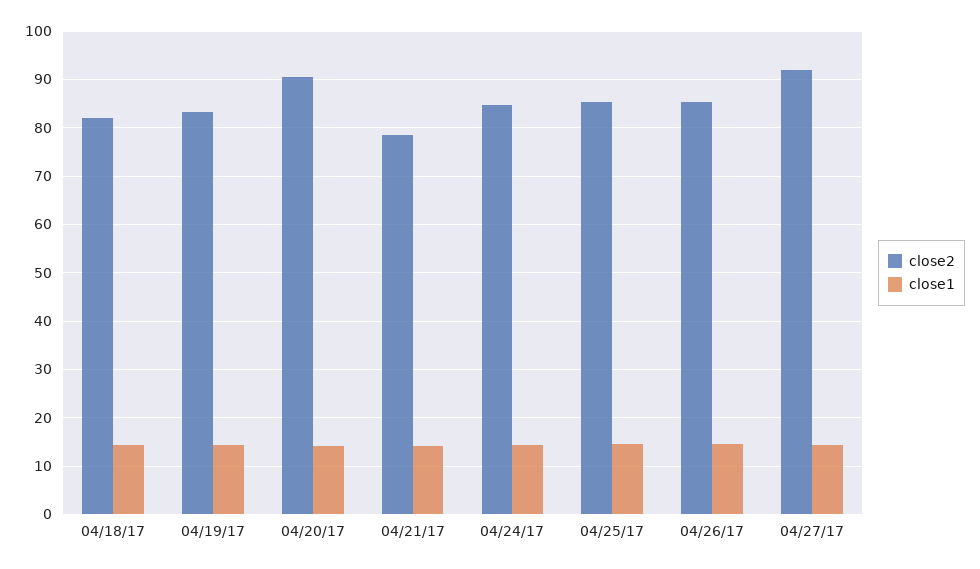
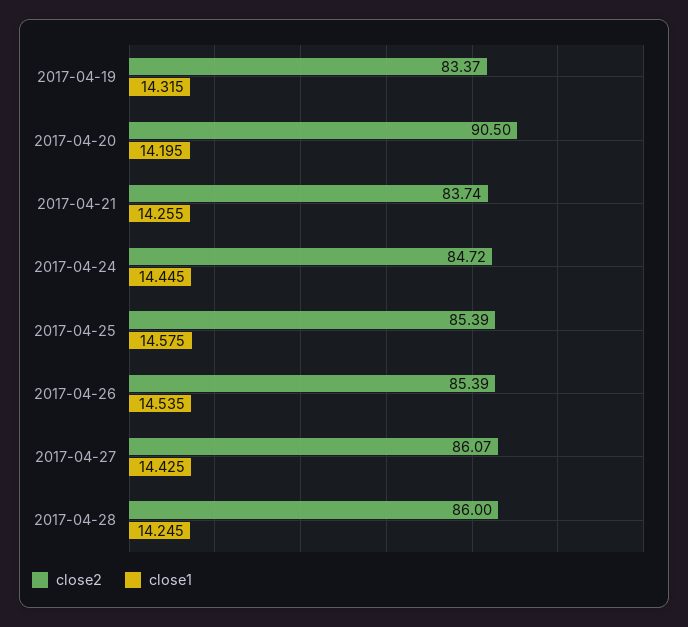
close2, 04/18/17: 82 -> none
close1, 04/18/17: 14 -> none
close2, 04/21/17: 78 -> 83.74
close2, 04/27/17: 92 -> 86.07
close2, 2017-04-28: none -> 86
close1, 2017-04-28: none -> 14.245

